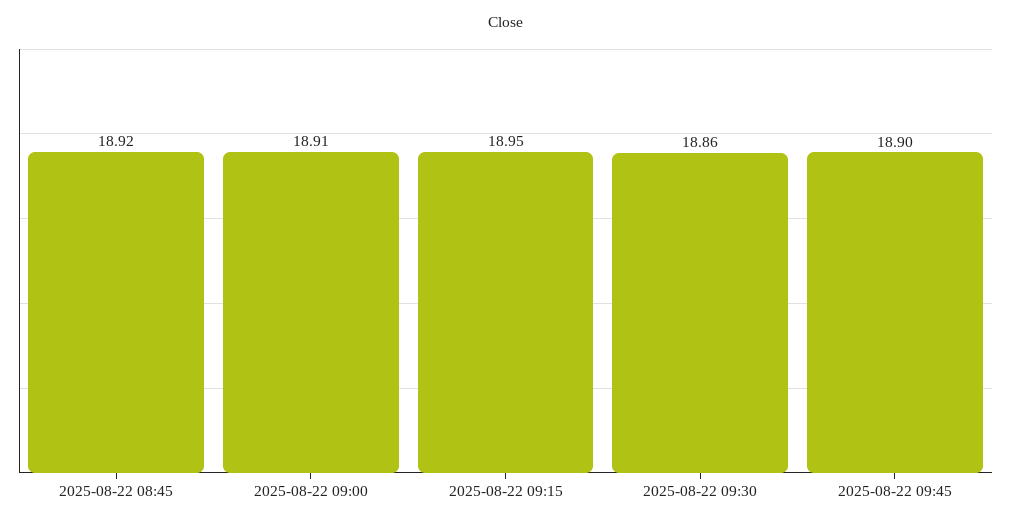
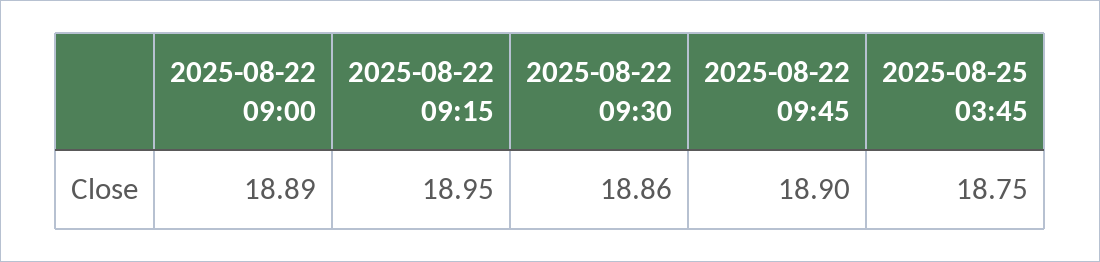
2025-08-22 08:45: 18.92 -> none
2025-08-22 09:00: 18.91 -> 18.89
2025-08-25 03:45: none -> 18.75

